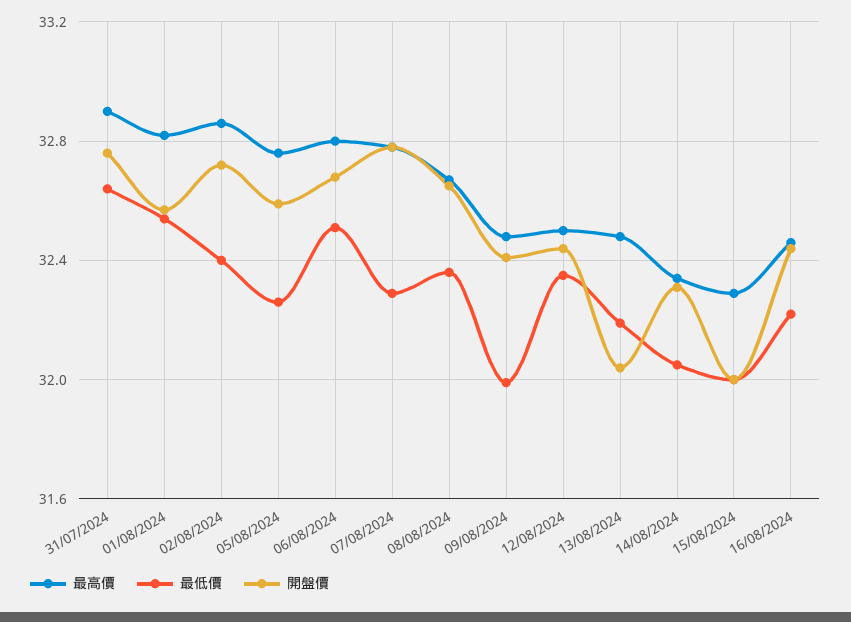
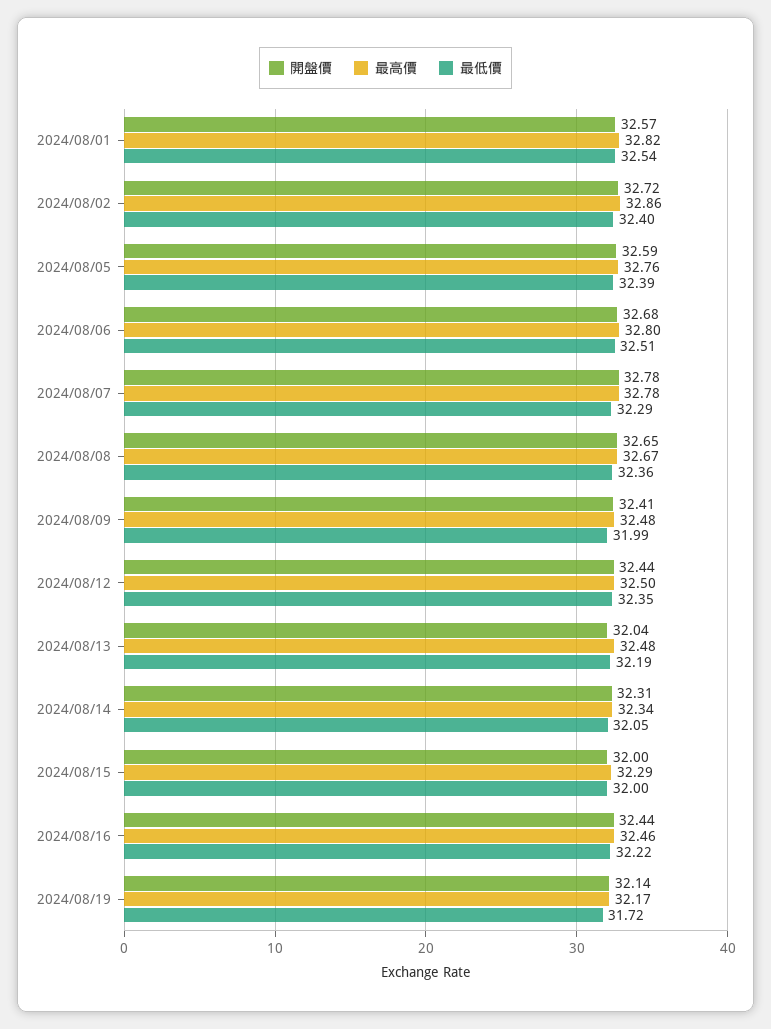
最高價, 31/07/2024: 32.9 -> none
最低價, 31/07/2024: 32.65 -> none
開盤價, 31/07/2024: 32.75 -> none
最低價, 05/08/2024: 32.25 -> 32.39
開盤價, 2024/08/19: none -> 32.14
最高價, 2024/08/19: none -> 32.17
最低價, 2024/08/19: none -> 31.72

